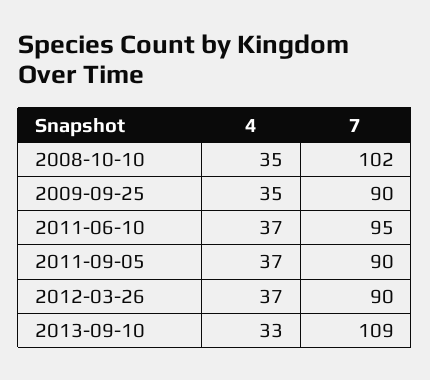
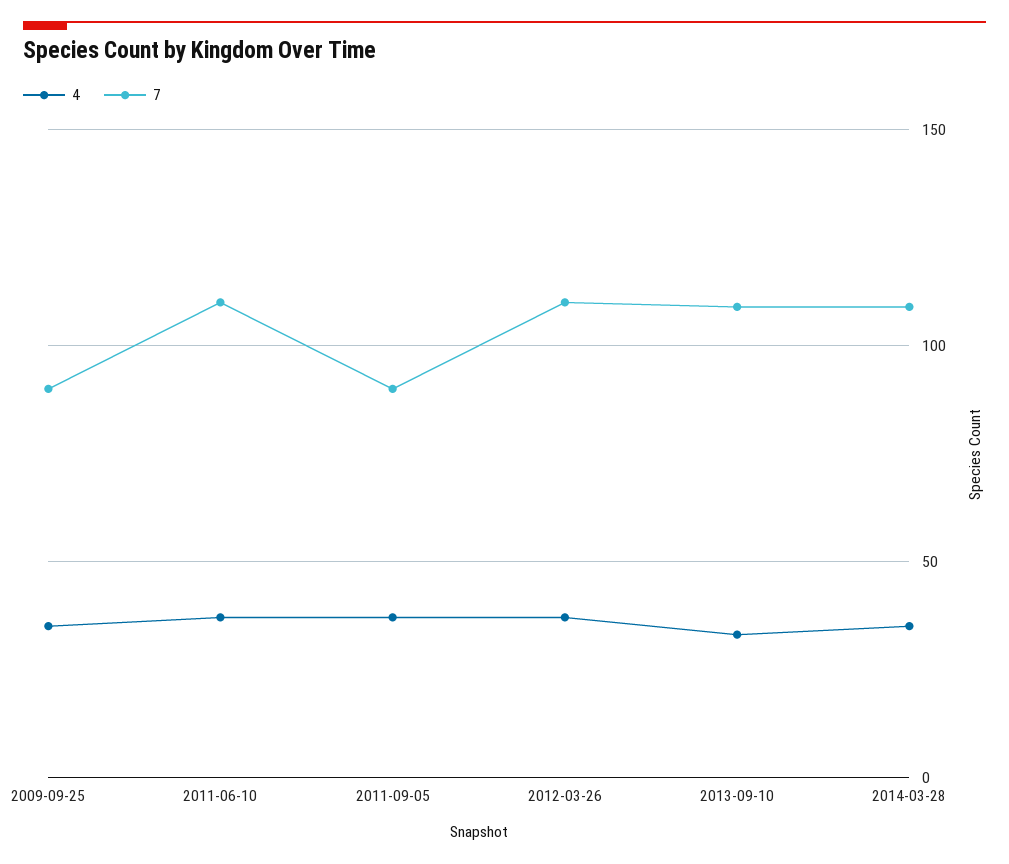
4, 2008-10-10: 35 -> none
7, 2008-10-10: 102 -> none
7, 2011-06-10: 95 -> 110
7, 2012-03-26: 90 -> 110
4, 2014-03-28: none -> 35
7, 2014-03-28: none -> 110

